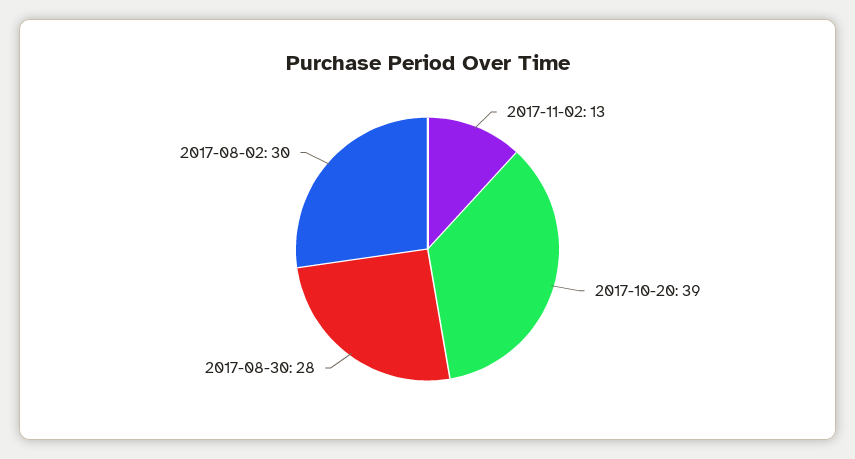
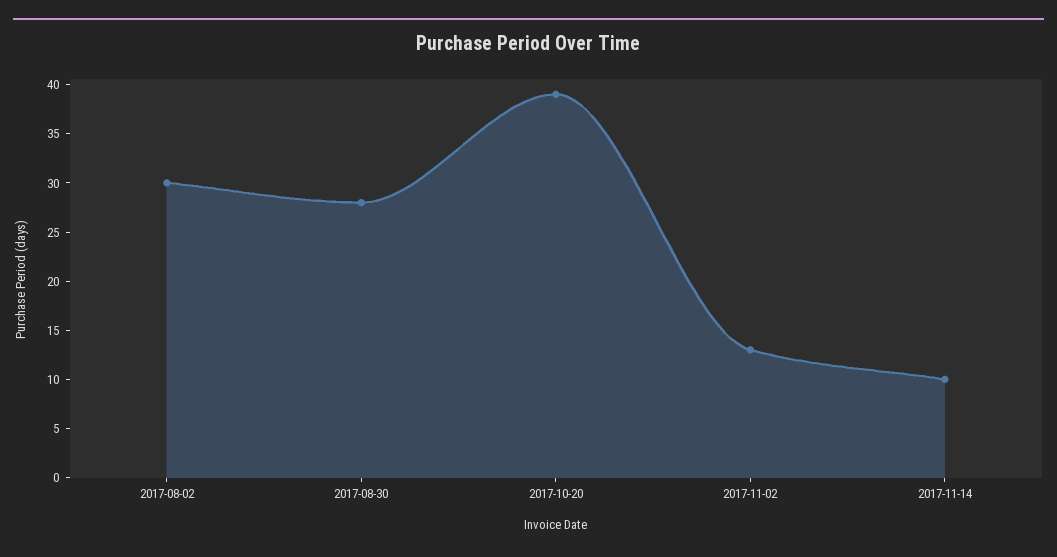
2017-11-14: none -> 10

